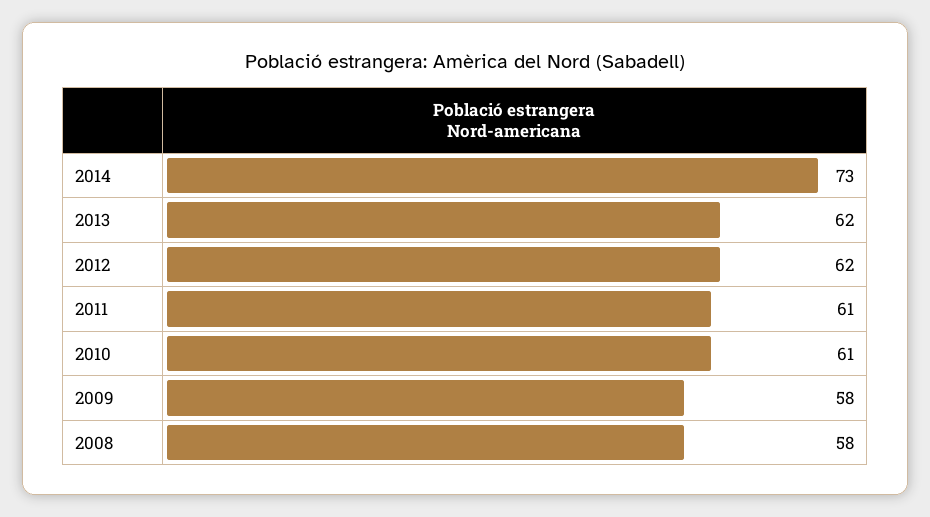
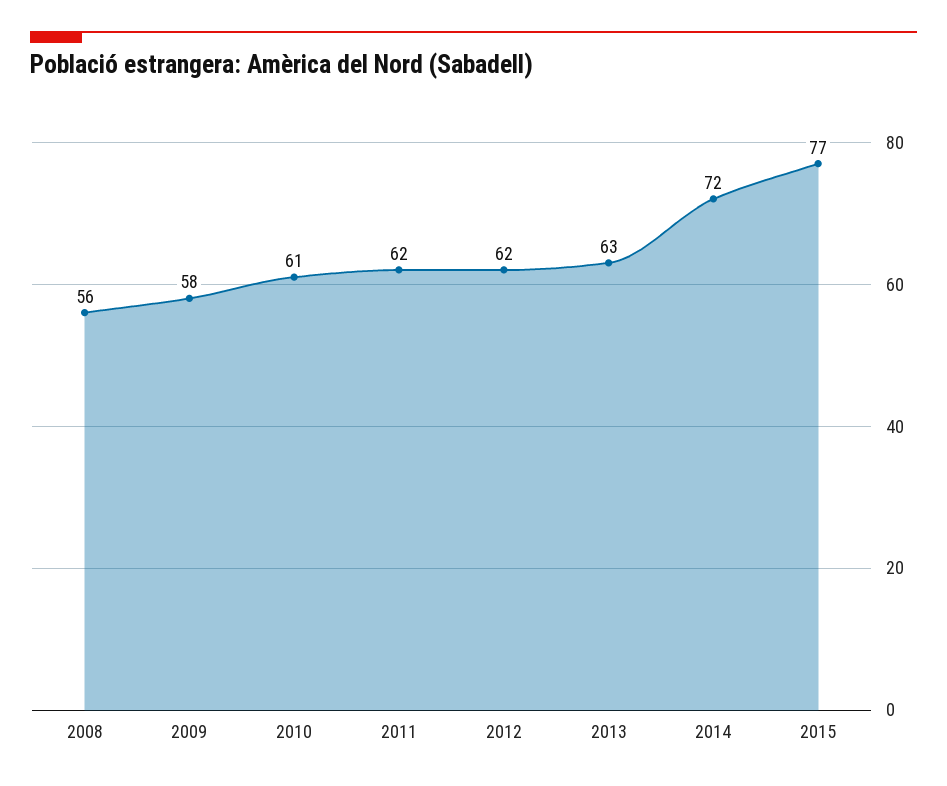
2014: 73 -> 72
2013: 62 -> 63
2011: 61 -> 62
2008: 58 -> 56
2015: none -> 77

